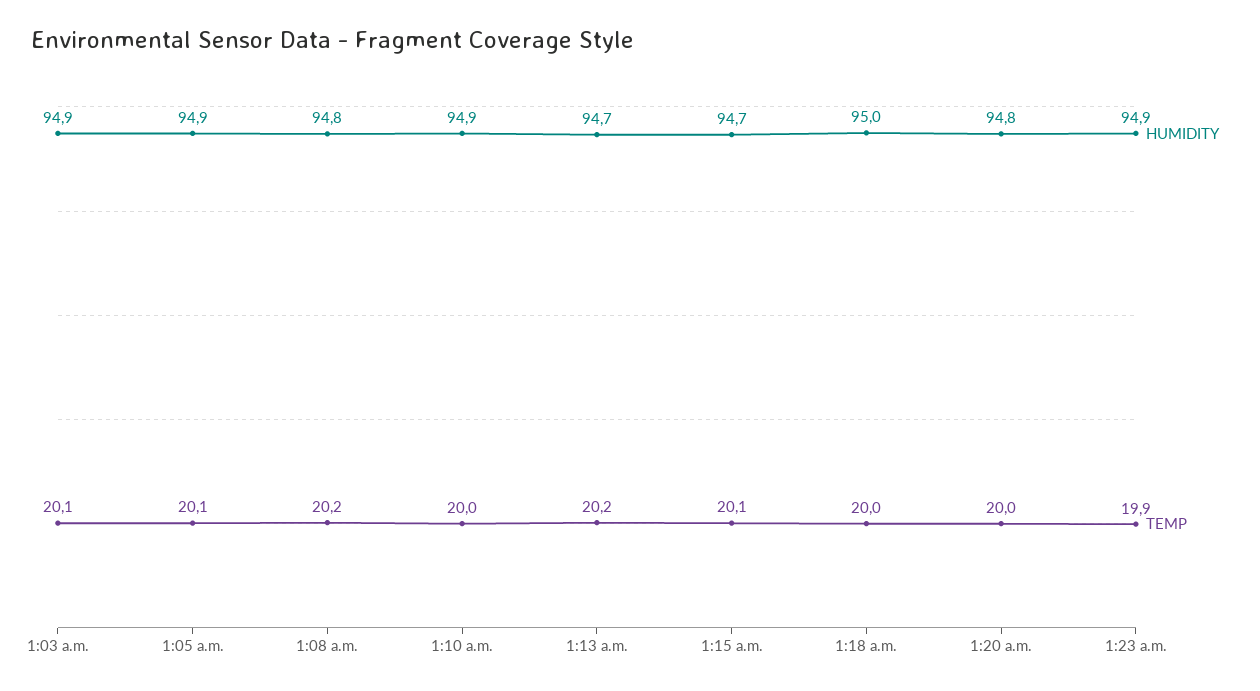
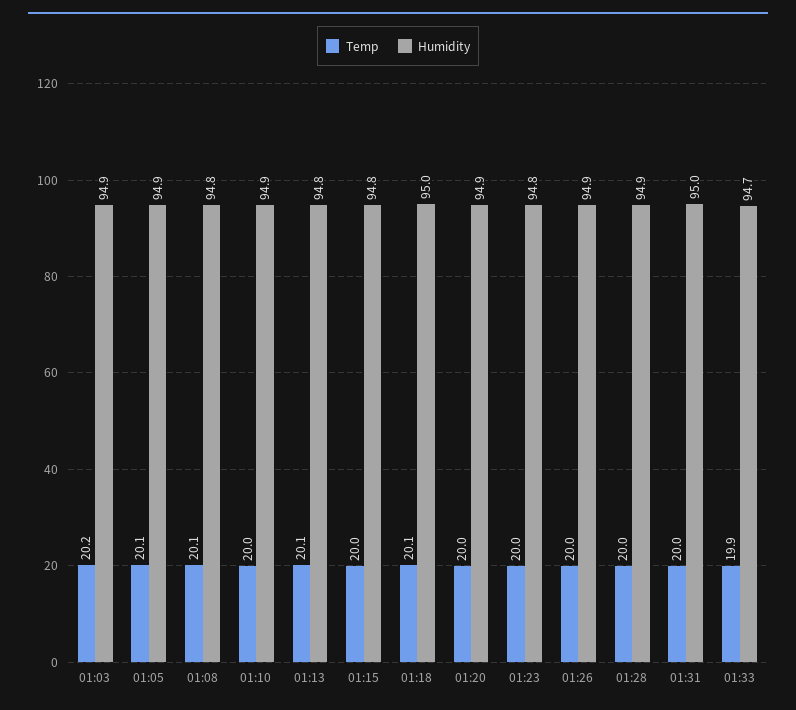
TEMP, 1:03 a.m.: 20.1 -> 20.2
TEMP, 1:08 a.m.: 20.2 -> 20.1
HUMIDITY, 1:13 a.m.: 94.7 -> 94.8
TEMP, 1:13 a.m.: 20.2 -> 20.1
HUMIDITY, 1:15 a.m.: 94.7 -> 94.8
TEMP, 1:15 a.m.: 20.1 -> 20
TEMP, 1:18 a.m.: 20 -> 20.1
HUMIDITY, 1:20 a.m.: 94.8 -> 94.9
HUMIDITY, 1:23 a.m.: 94.9 -> 94.8
TEMP, 1:23 a.m.: 19.9 -> 20
TEMP, 01:26: none -> 20
HUMIDITY, 01:26: none -> 94.9
TEMP, 01:28: none -> 20
HUMIDITY, 01:28: none -> 94.9
TEMP, 01:31: none -> 20
HUMIDITY, 01:31: none -> 95
TEMP, 01:33: none -> 19.9
HUMIDITY, 01:33: none -> 94.7

